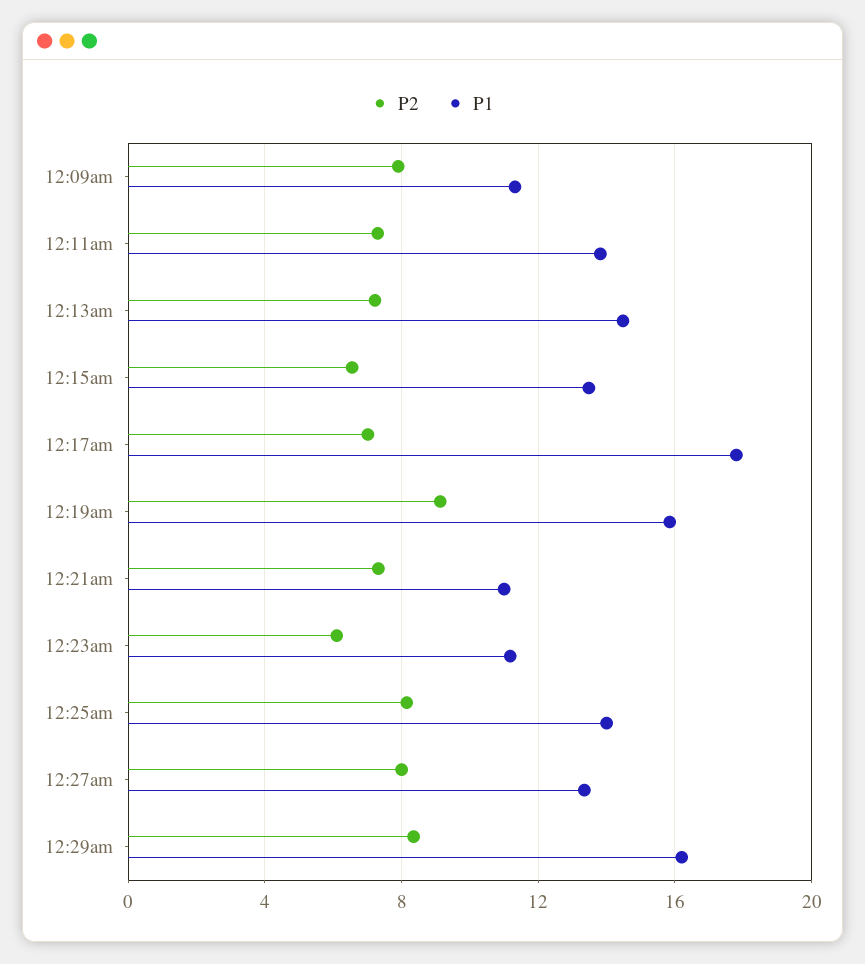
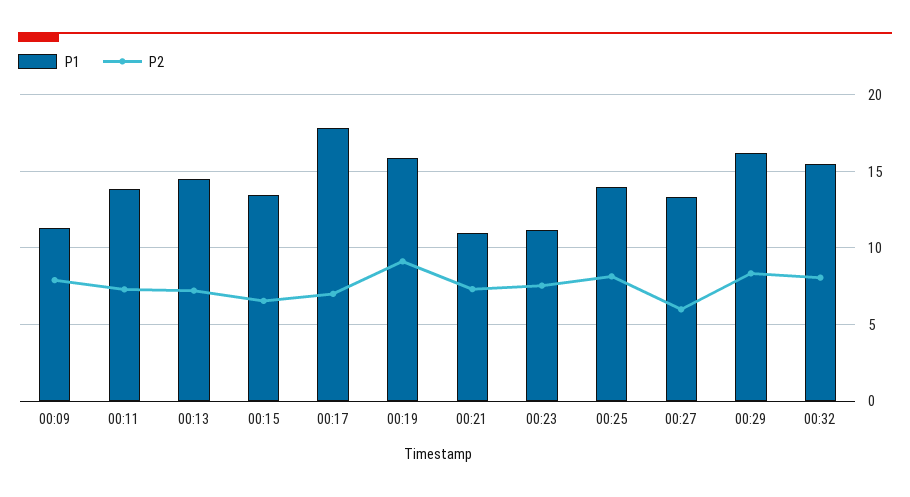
P2, 12:23am: 6 -> 7.5
P2, 12:27am: 8 -> 6
P1, 00:32: none -> 15.5
P2, 00:32: none -> 8

